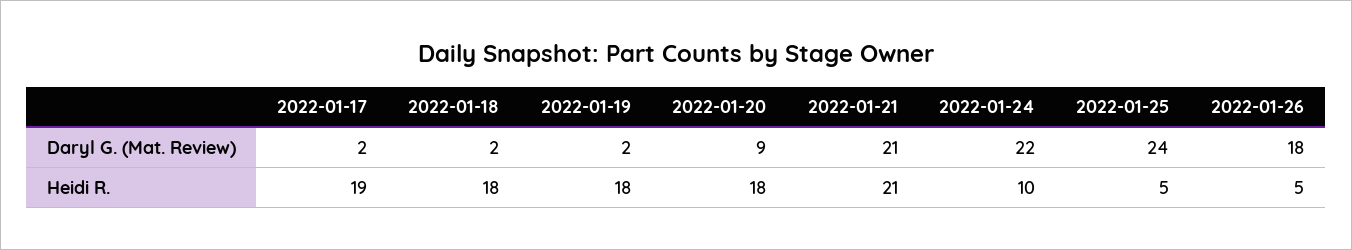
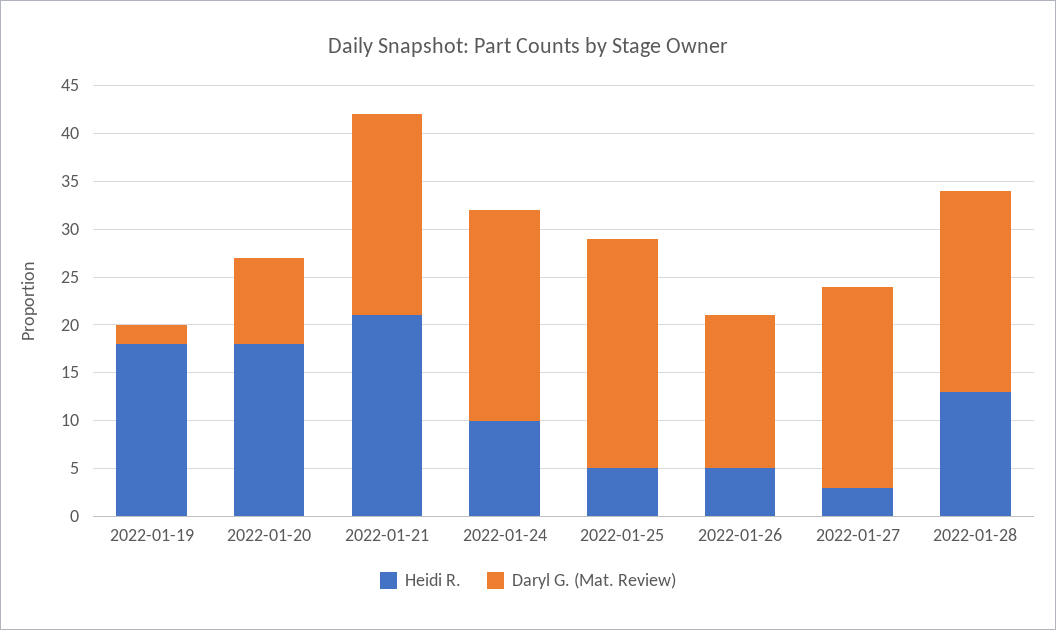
Daryl G. (Mat. Review), 2022-01-17: 2 -> none
Daryl G. (Mat. Review), 2022-01-18: 2 -> none
Daryl G. (Mat. Review), 2022-01-26: 18 -> 16
Heidi R., 2022-01-17: 19 -> none
Heidi R., 2022-01-18: 18 -> none
Heidi R., 2022-01-27: none -> 3
Daryl G. (Mat. Review), 2022-01-27: none -> 21
Heidi R., 2022-01-28: none -> 13
Daryl G. (Mat. Review), 2022-01-28: none -> 21

